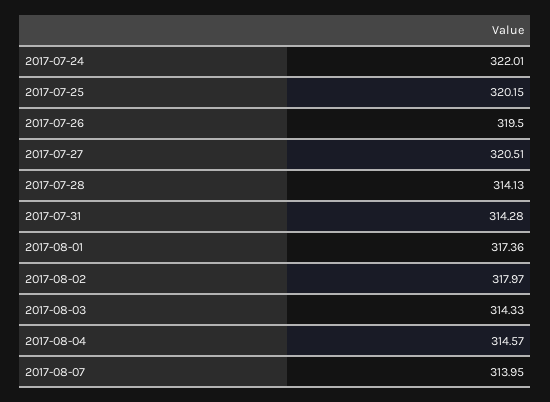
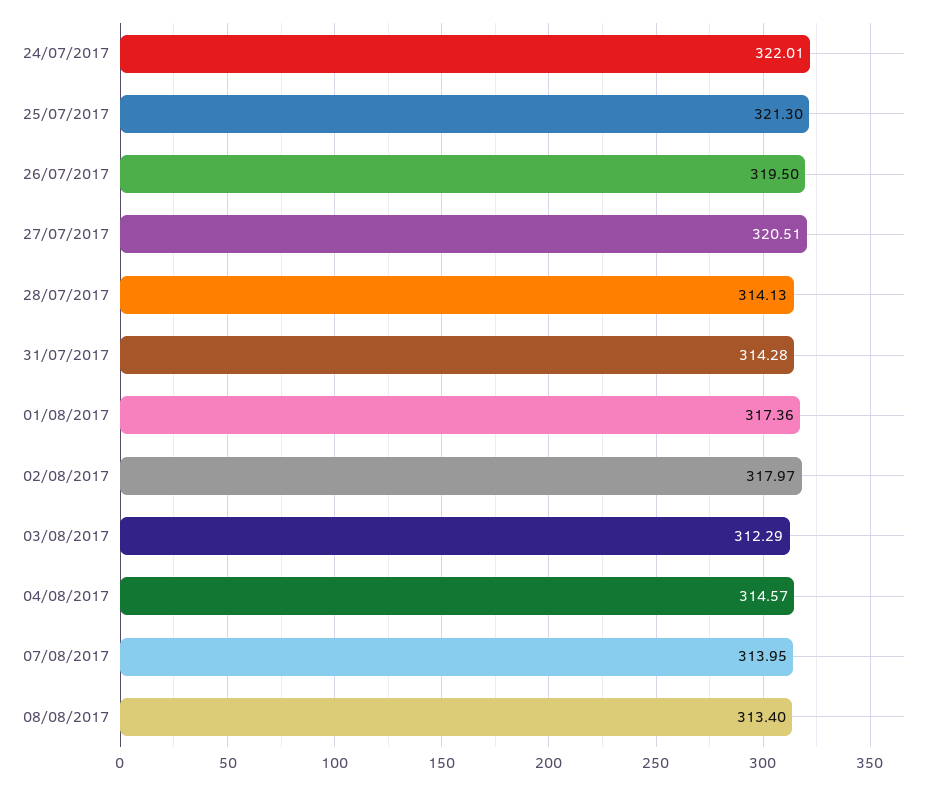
2017-07-25: 320.15 -> 321.3
2017-08-03: 314.33 -> 312.29
08/08/2017: none -> 313.4

